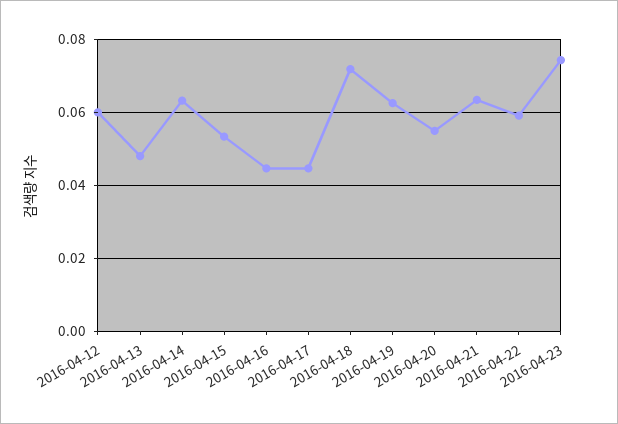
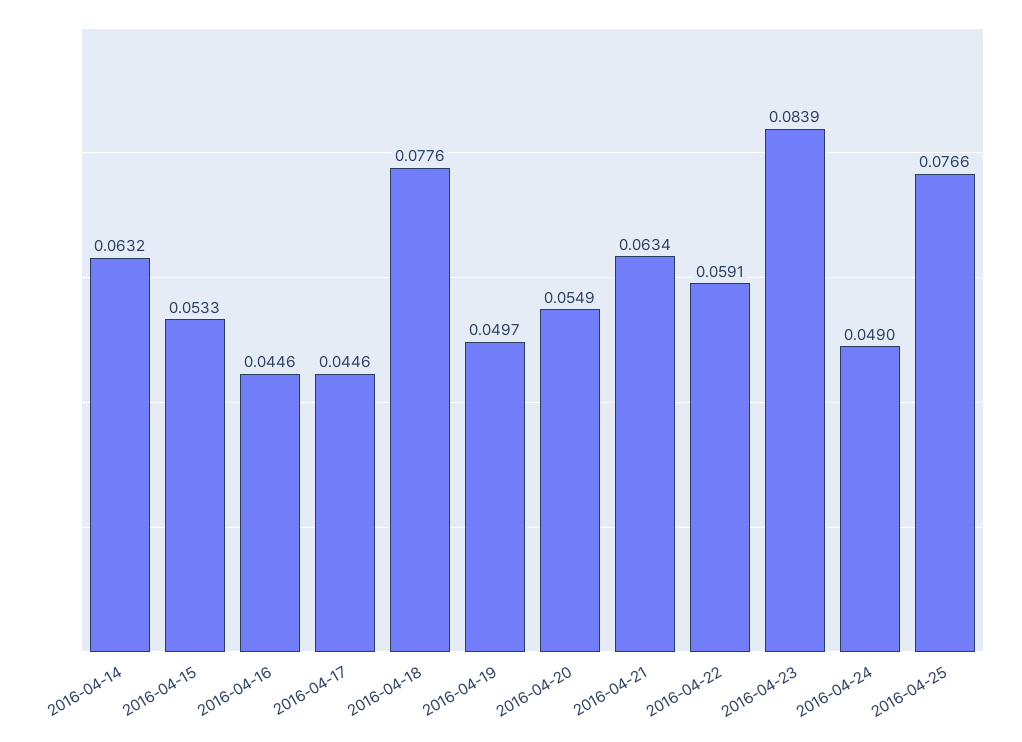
2016-04-12: 0.06 -> none
2016-04-13: 0.048 -> none
2016-04-18: 0.072 -> 0.0776
2016-04-19: 0.062 -> 0.0497
2016-04-23: 0.074 -> 0.0839
2016-04-24: none -> 0.049
2016-04-25: none -> 0.0766

